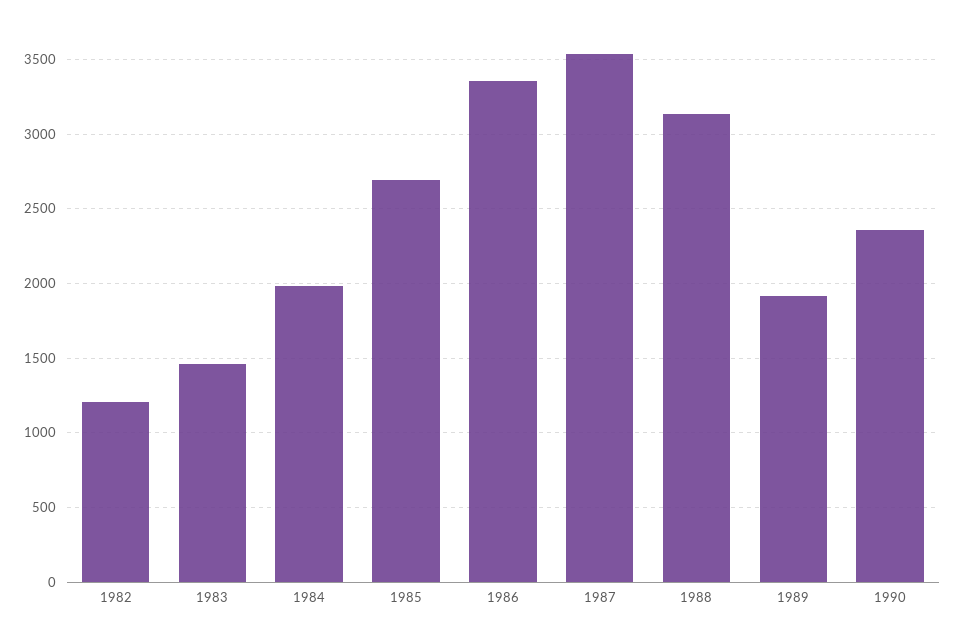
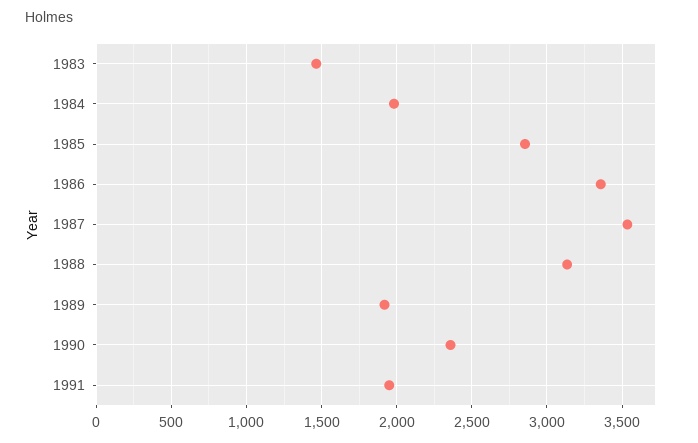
1982: 1200 -> none
1985: 2700 -> 2850
1991: none -> 1950

